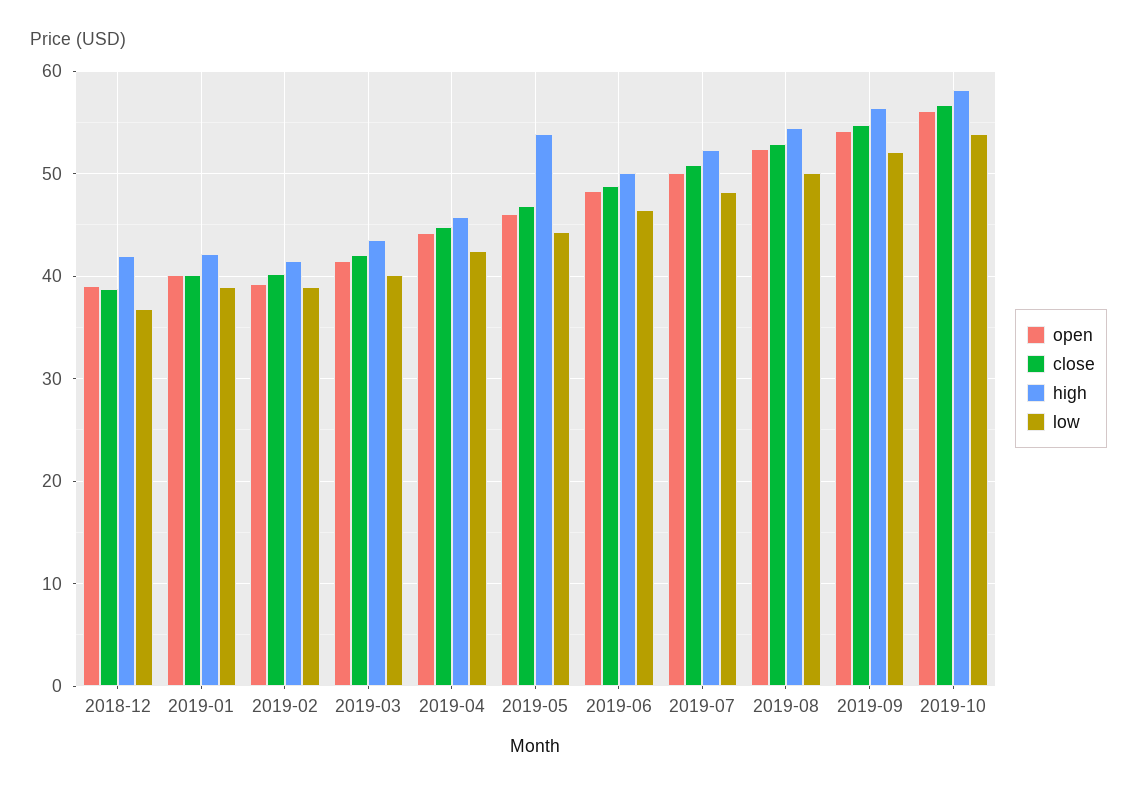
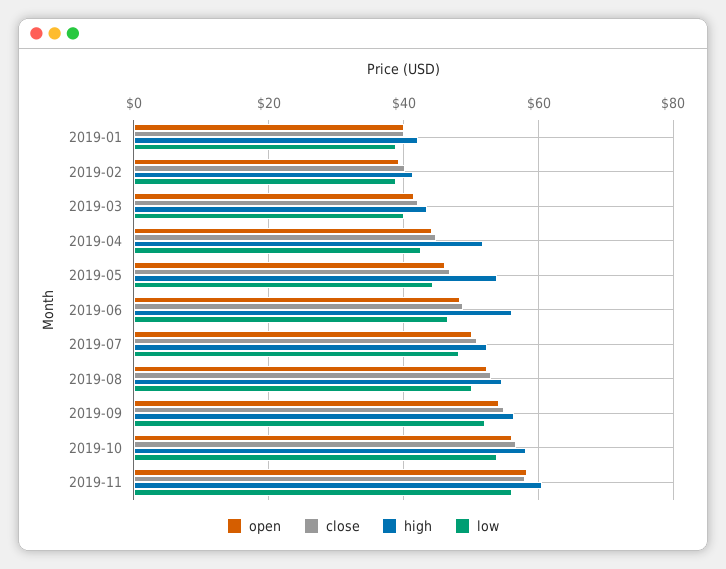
open, 2018-12: 39 -> none
close, 2018-12: 39 -> none
high, 2018-12: 42 -> none
low, 2018-12: 37 -> none
high, 2019-04: 46 -> 52
high, 2019-06: 50 -> 56
open, 2019-11: none -> 58
close, 2019-11: none -> 58
high, 2019-11: none -> 60
low, 2019-11: none -> 56

